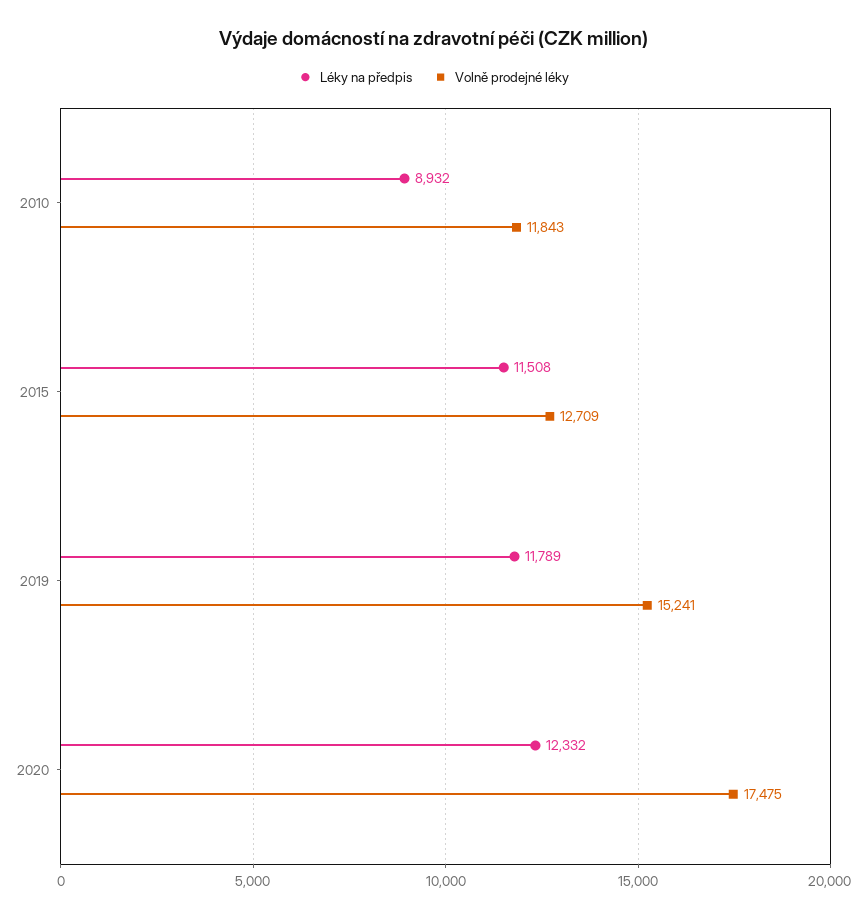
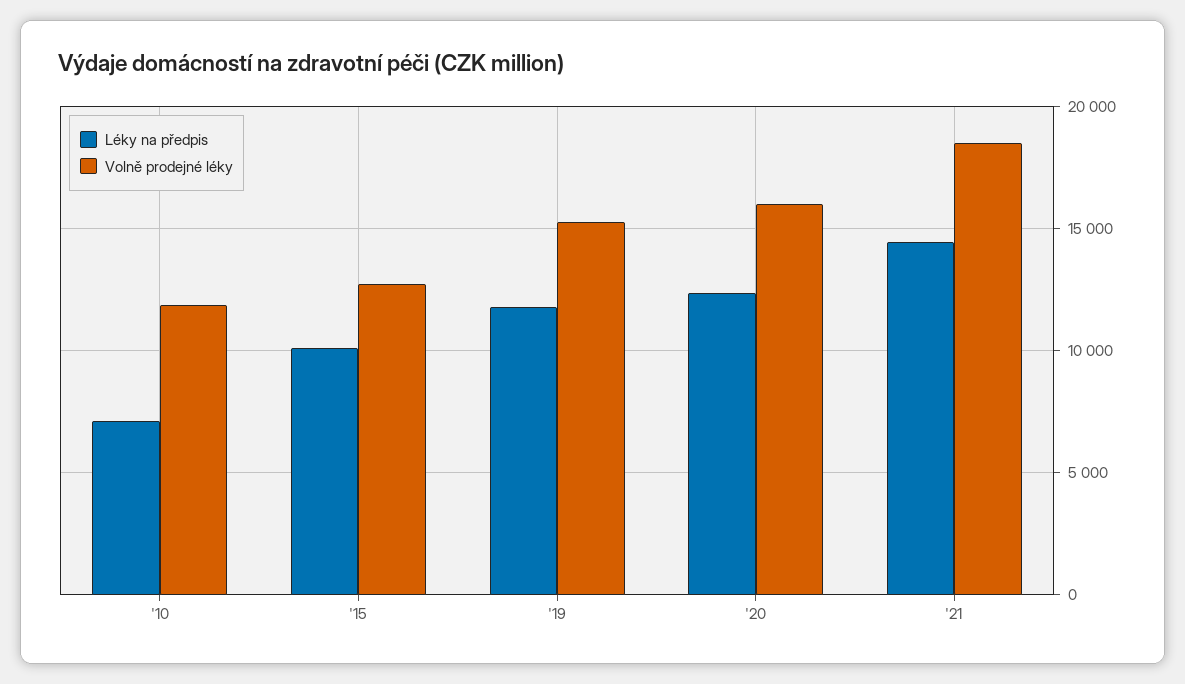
Léky na předpis, 2010: 8932 -> 7000
Léky na předpis, 2015: 11508 -> 10000
Volně prodejné léky, 2020: 17475 -> 16000
Léky na předpis, '21: none -> 14500
Volně prodejné léky, '21: none -> 18500

